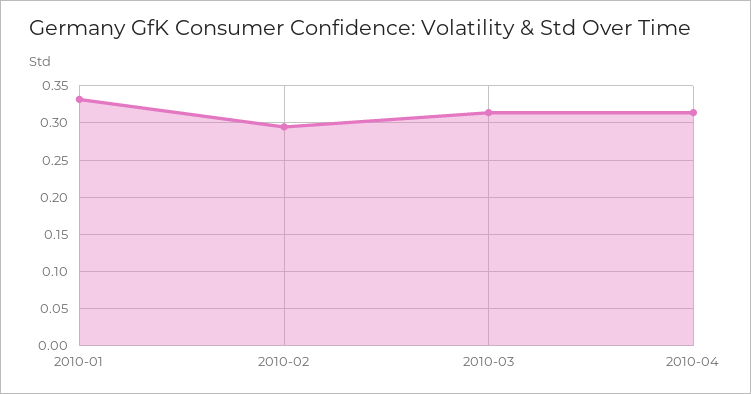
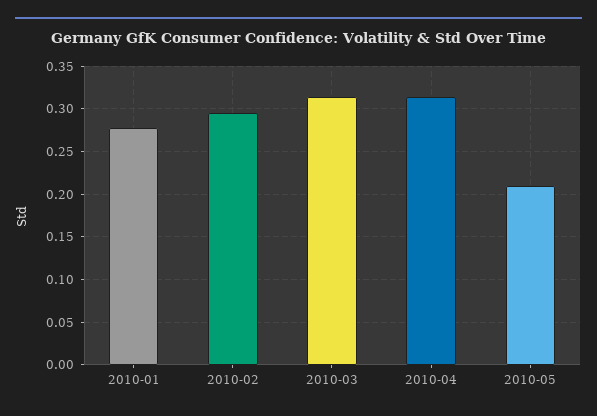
2010-01: 0.33 -> 0.28
2010-05: none -> 0.21

